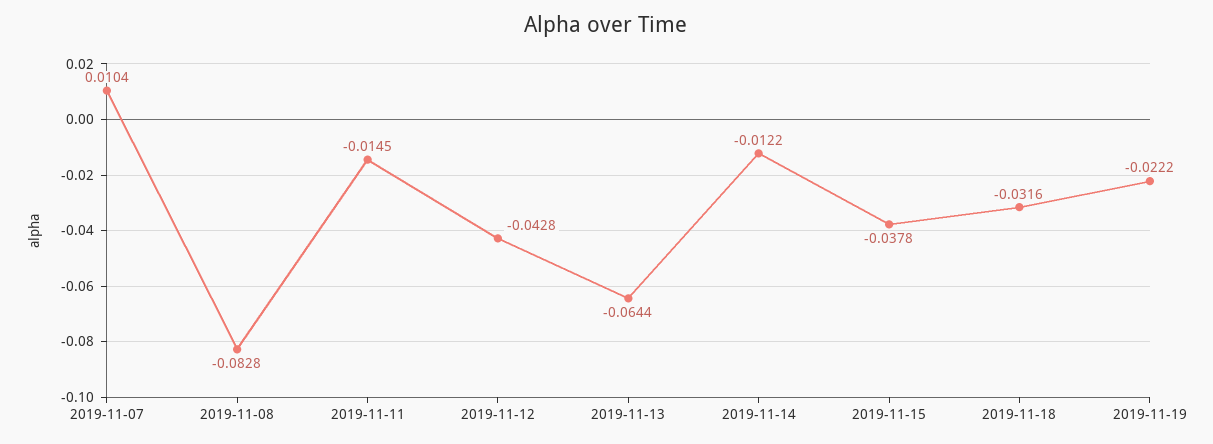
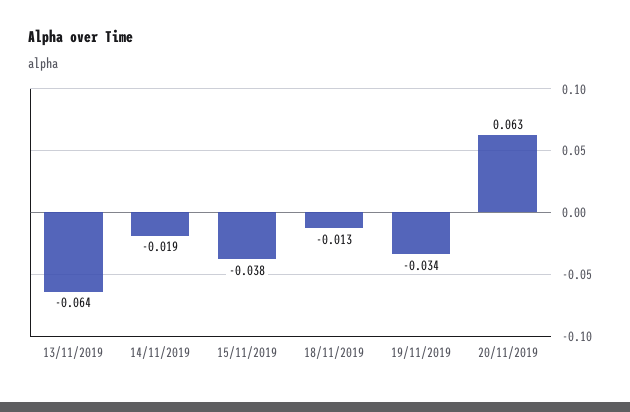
2019-11-07: 0.0104 -> none
2019-11-08: -0.0828 -> none
2019-11-11: -0.0145 -> none
2019-11-12: -0.0428 -> none
2019-11-14: -0.0122 -> -0.019
2019-11-18: -0.0316 -> -0.013
2019-11-19: -0.0222 -> -0.034
20/11/2019: none -> 0.063

